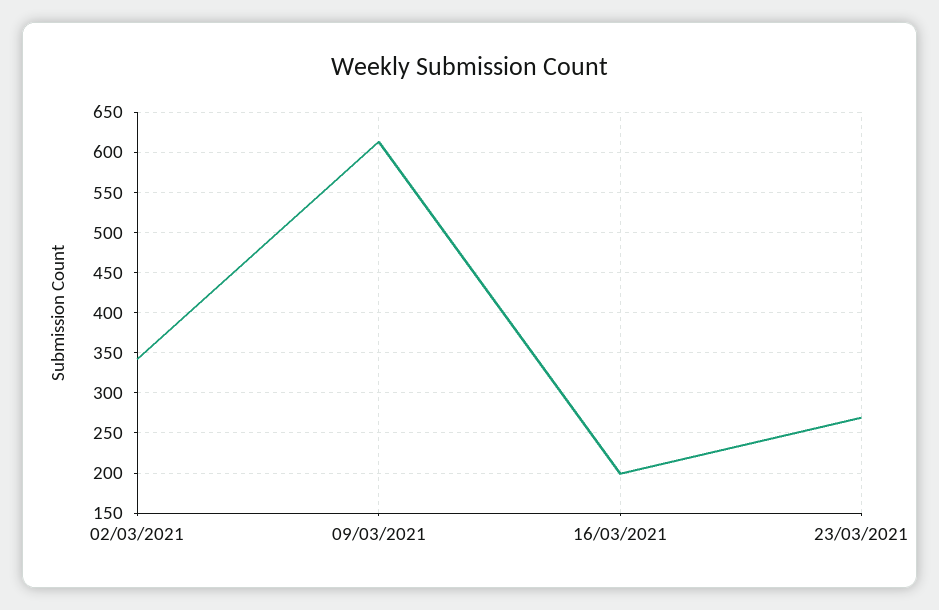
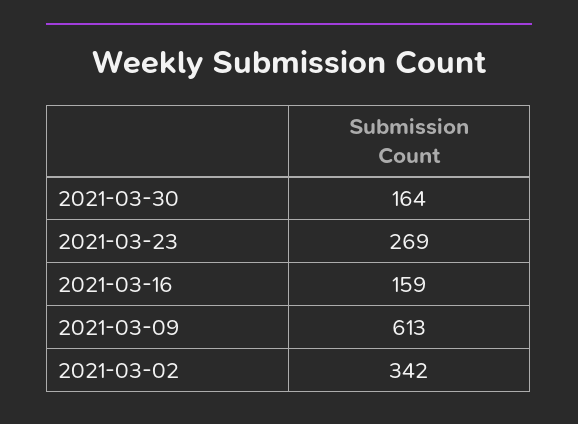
16/03/2021: 200 -> 159
2021-03-30: none -> 164

